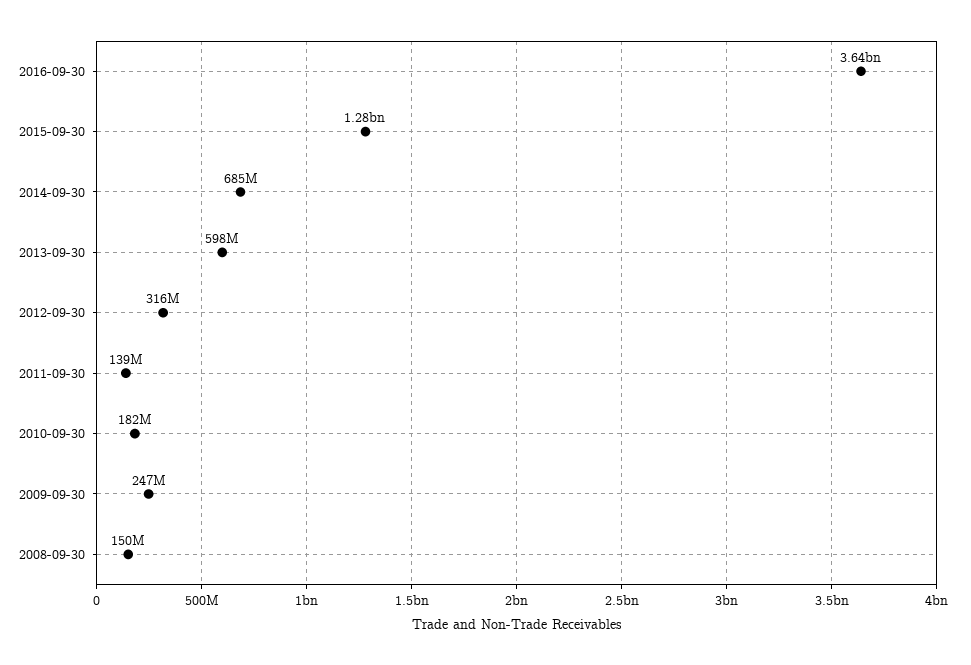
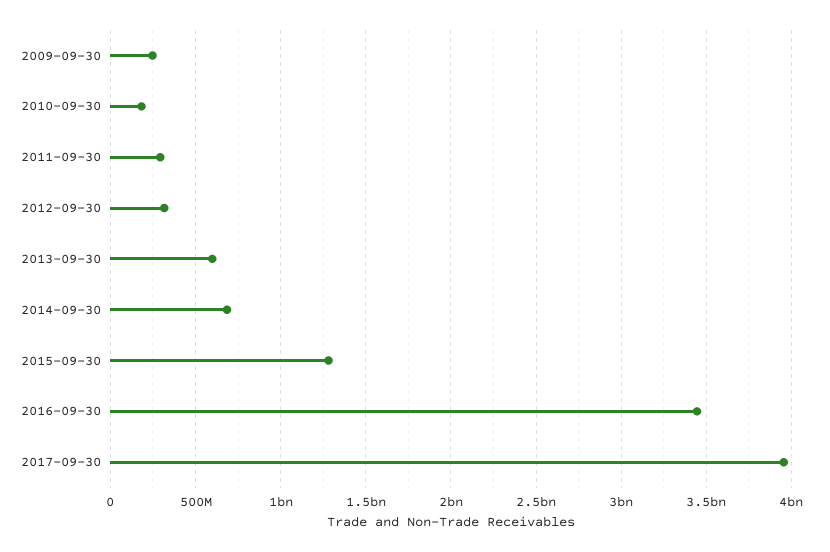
2016-09-30: 3640000000 -> 3450000000
2011-09-30: 139000000 -> 300000000
2008-09-30: 150000000 -> none
2017-09-30: none -> 3950000000

